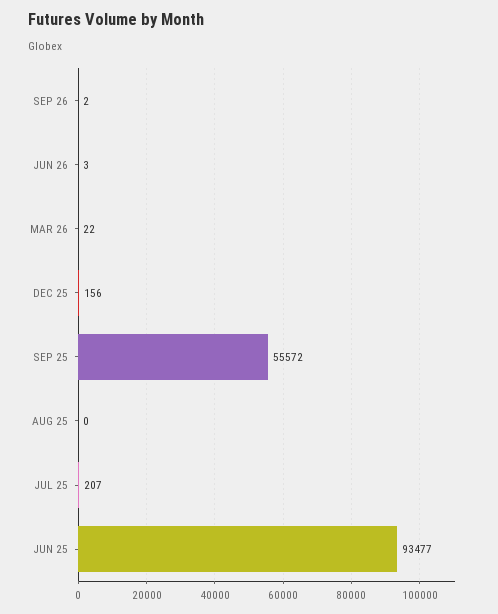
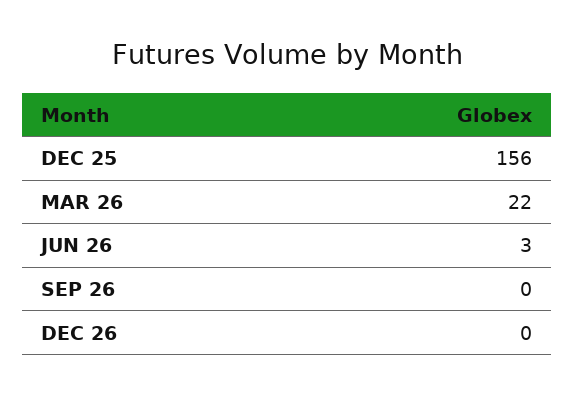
SEP 26: 2 -> 0
SEP 25: 55572 -> none
AUG 25: 0 -> none
JUL 25: 207 -> none
JUN 25: 93477 -> none
DEC 26: none -> 0

